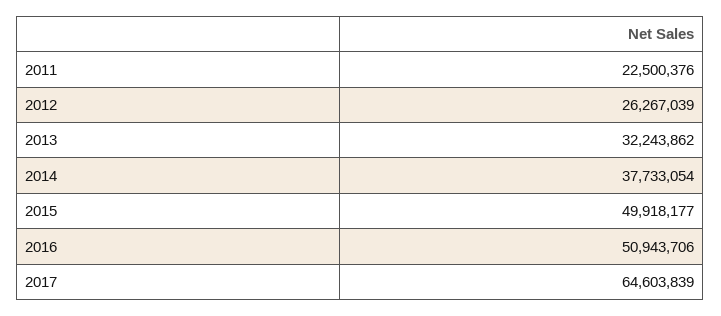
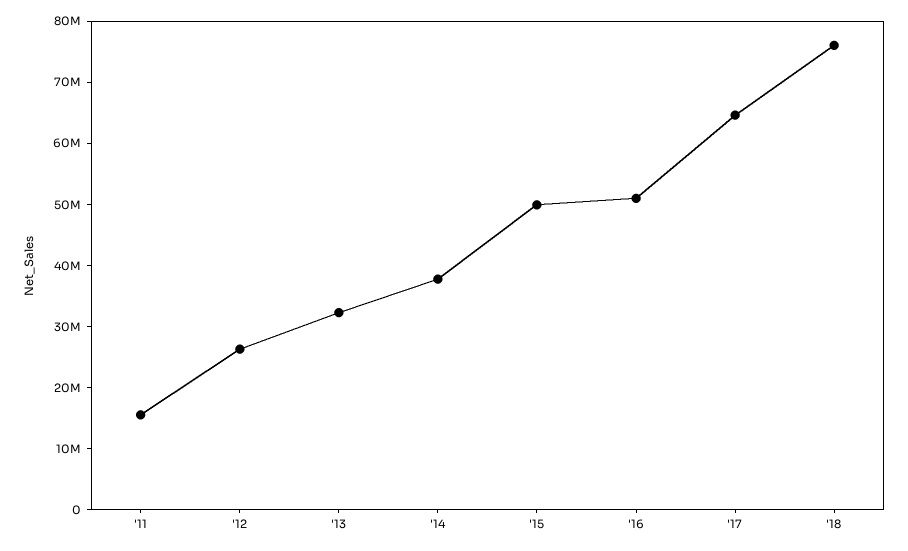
2011: 22500376 -> 16000000
'18: none -> 76000000

